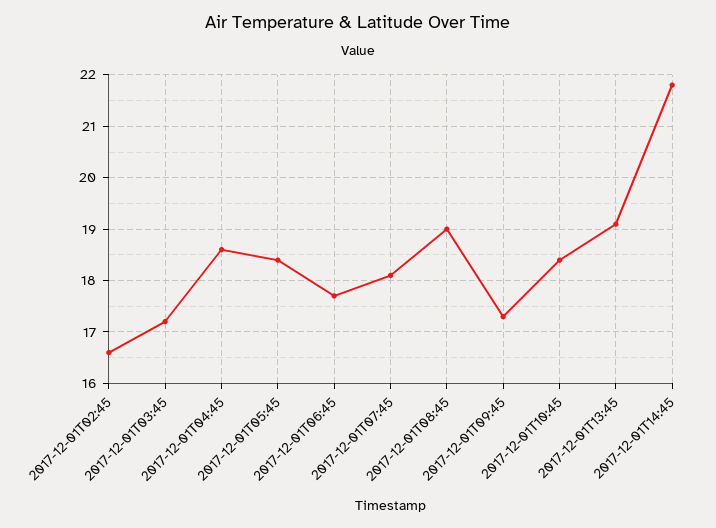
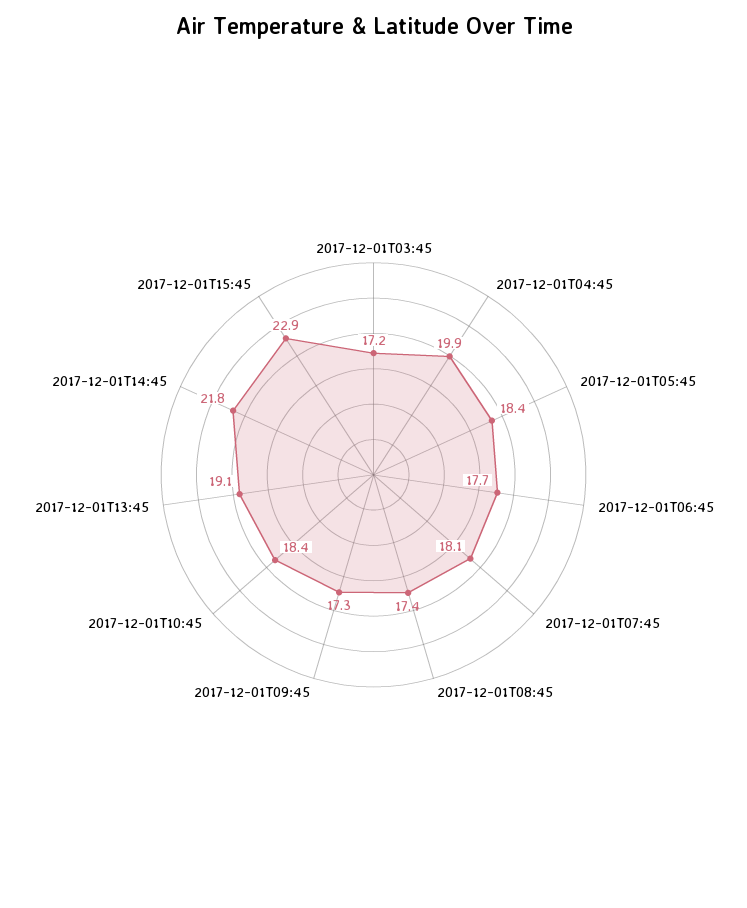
2017-12-01T02:45: 16.5 -> none
2017-12-01T04:45: 18.5 -> 19.9
2017-12-01T08:45: 19 -> 17.4
2017-12-01T15:45: none -> 22.9

